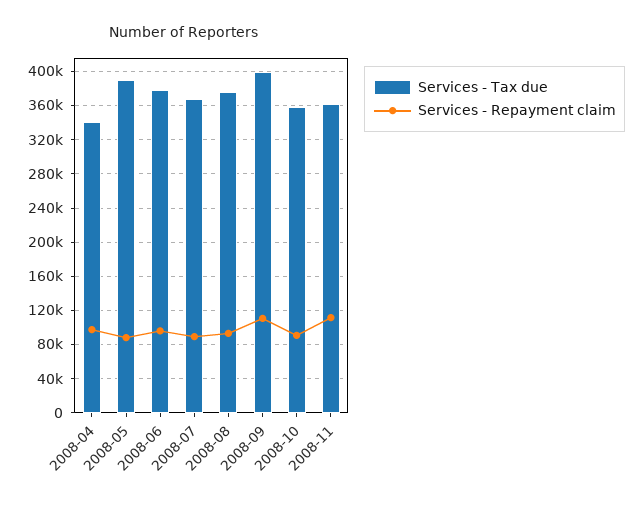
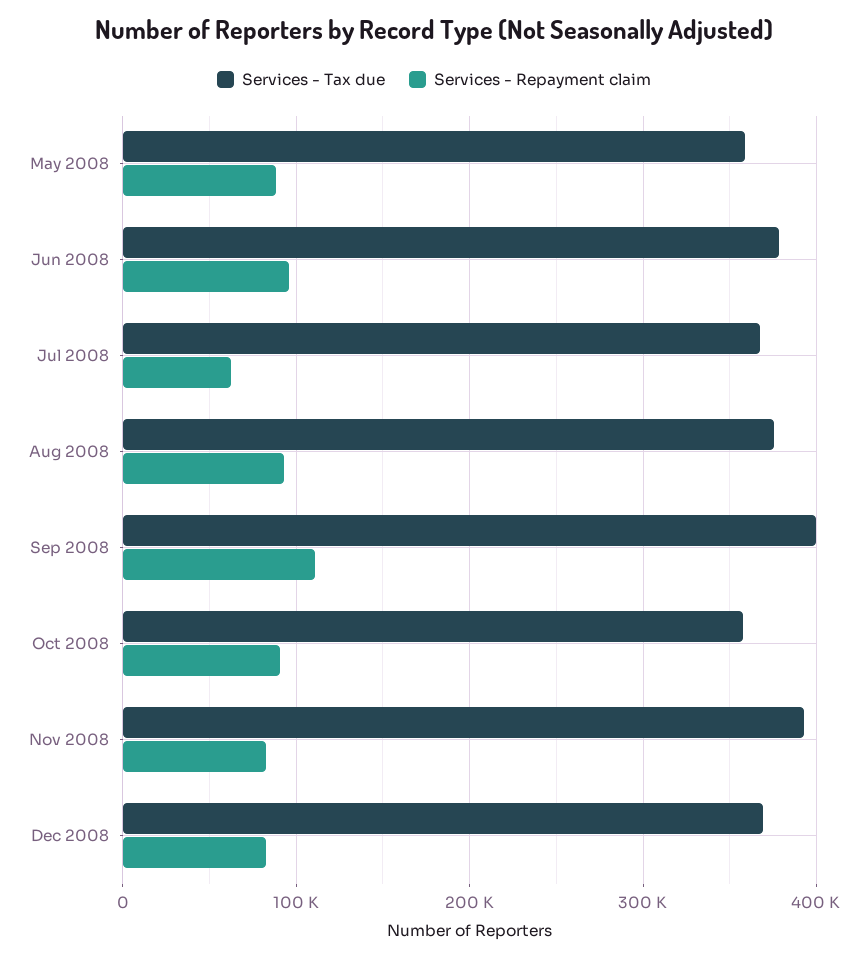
Services - Tax due, 2008-04: 340000 -> none
Services - Repayment claim, 2008-04: 100000 -> none
Services - Tax due, 2008-05: 390000 -> 360000
Services - Repayment claim, 2008-07: 90000 -> 60000
Services - Tax due, 2008-11: 360000 -> 390000
Services - Repayment claim, 2008-11: 110000 -> 80000
Services - Tax due, Dec 2008: none -> 370000
Services - Repayment claim, Dec 2008: none -> 80000

